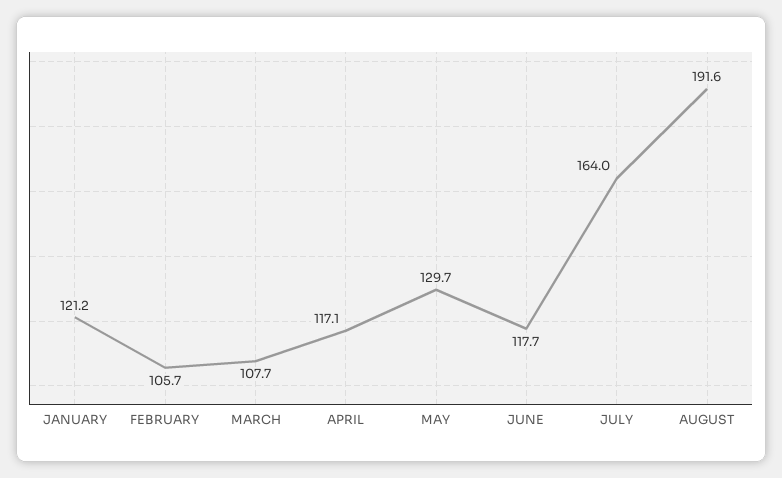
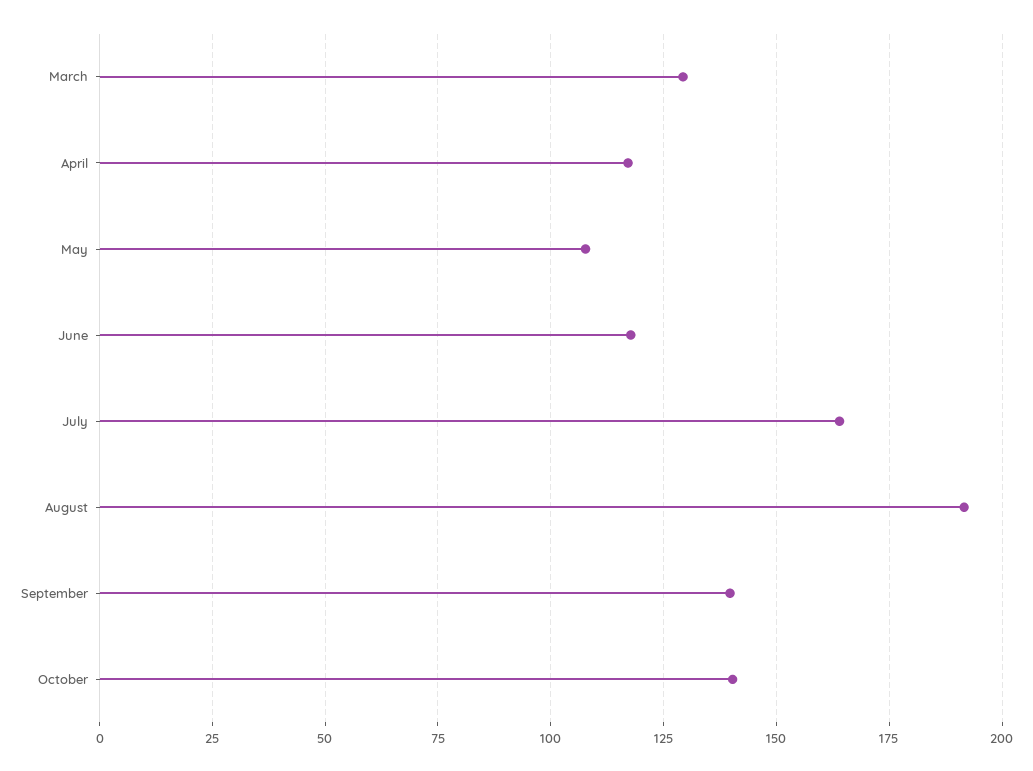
JANUARY: 121.2 -> none
FEBRUARY: 105.7 -> none
MARCH: 107.7 -> 130
MAY: 129.7 -> 107.5
September: none -> 140
October: none -> 140

